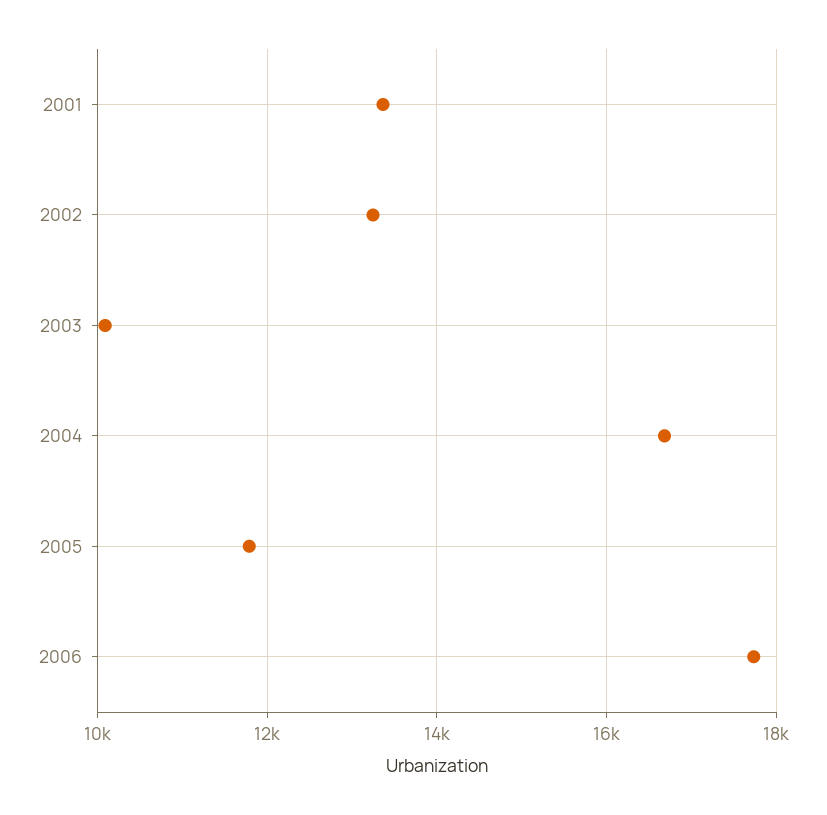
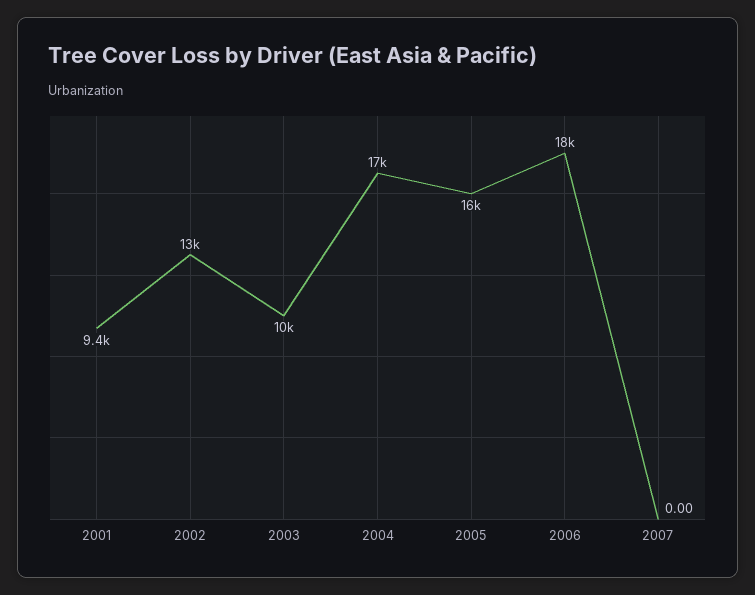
2001: 13400 -> 9400
2005: 11800 -> 16000
2007: none -> 0

